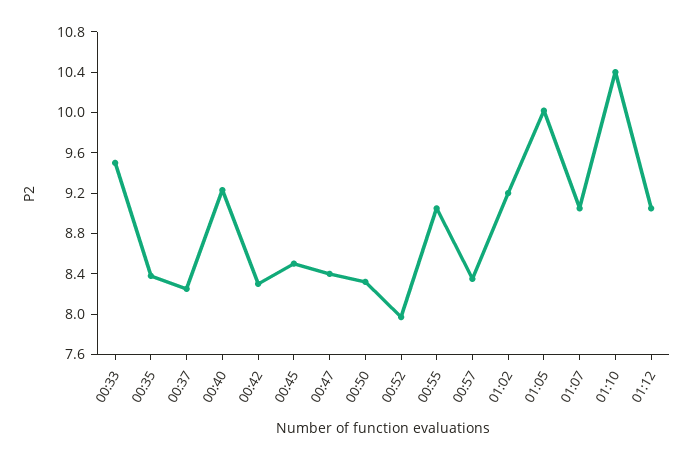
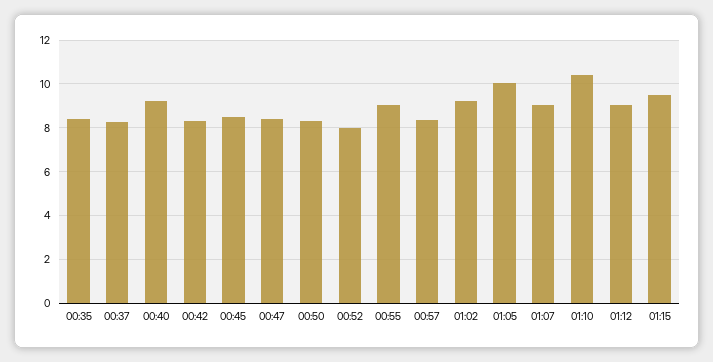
00:33: 9.5 -> none
01:15: none -> 9.5

